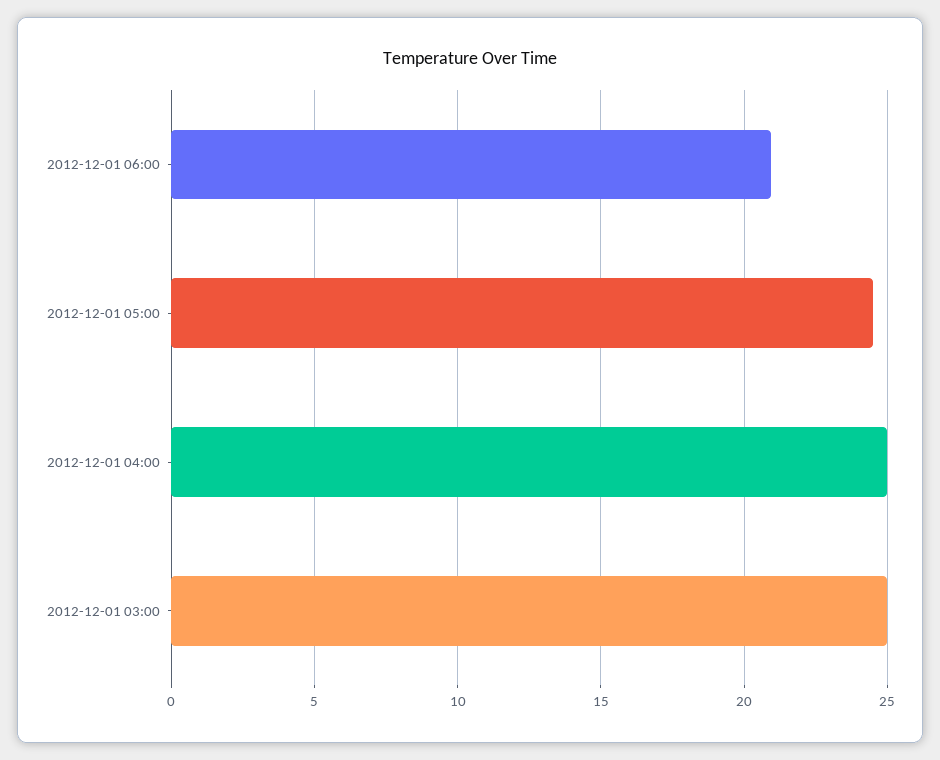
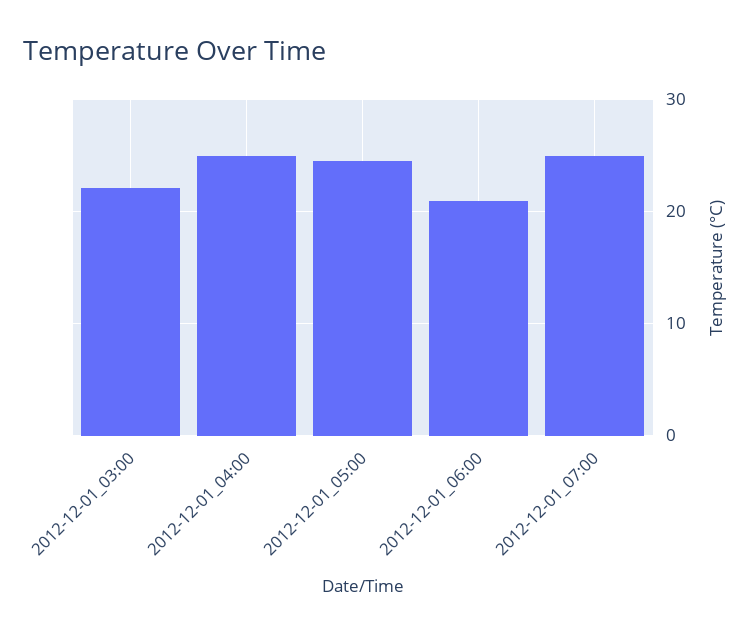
2012-12-01 03:00: 25 -> 22
2012-12-01_07:00: none -> 25

